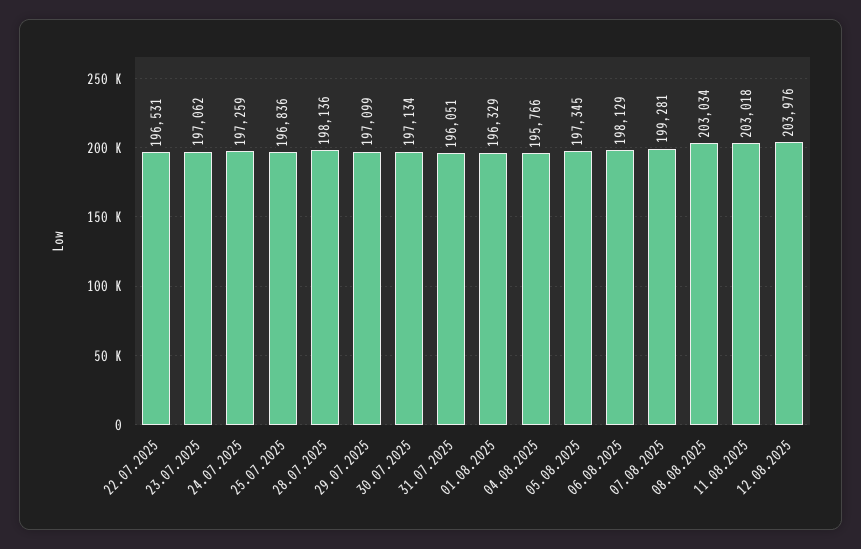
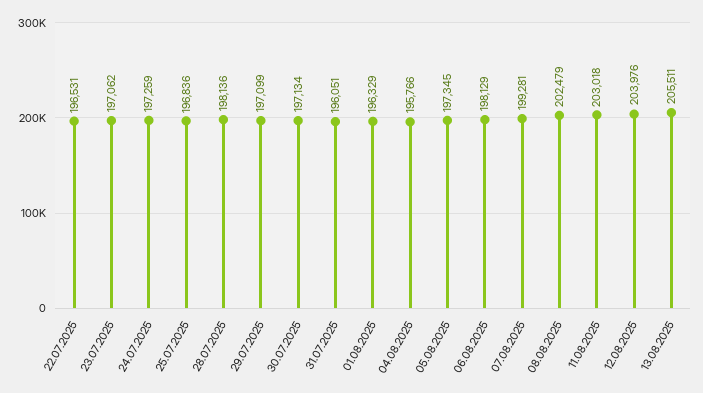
08.08.2025: 203034 -> 202479
13.08.2025: none -> 205511

